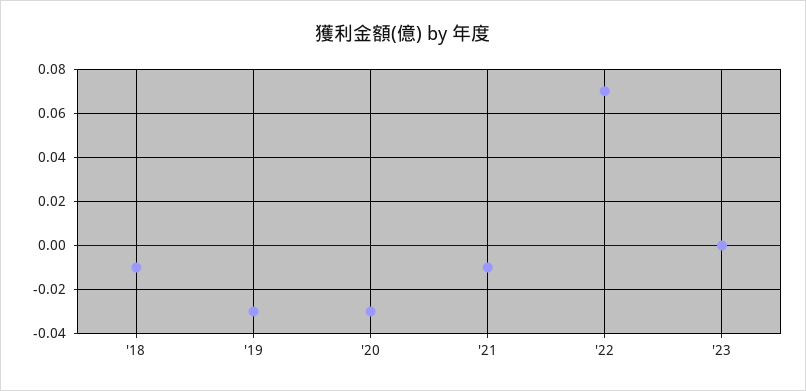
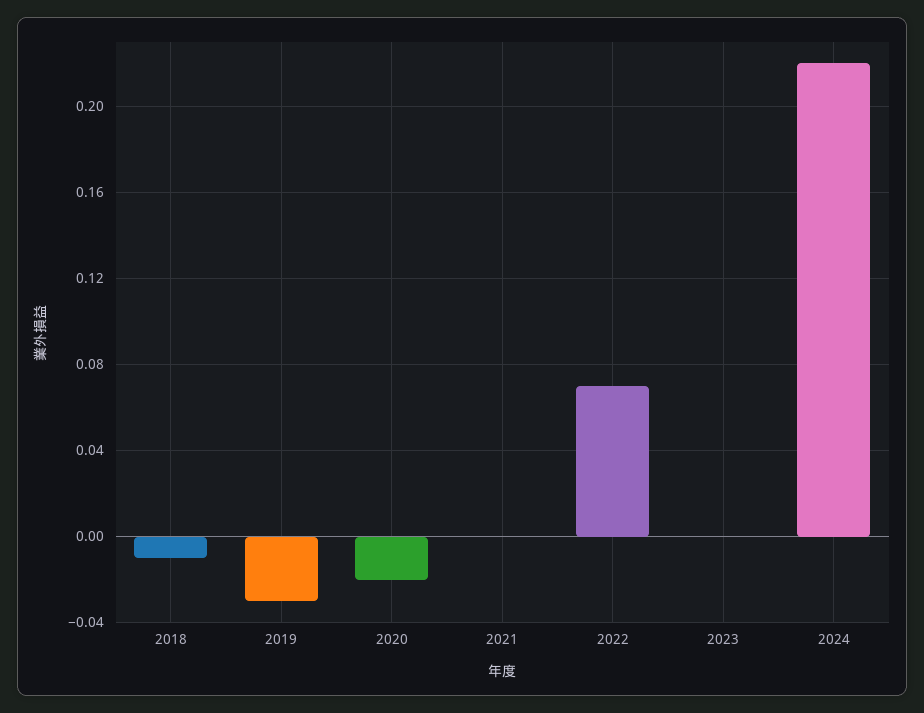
'20: -0.03 -> -0.02
'21: -0.01 -> 0
2024: none -> 0.22

